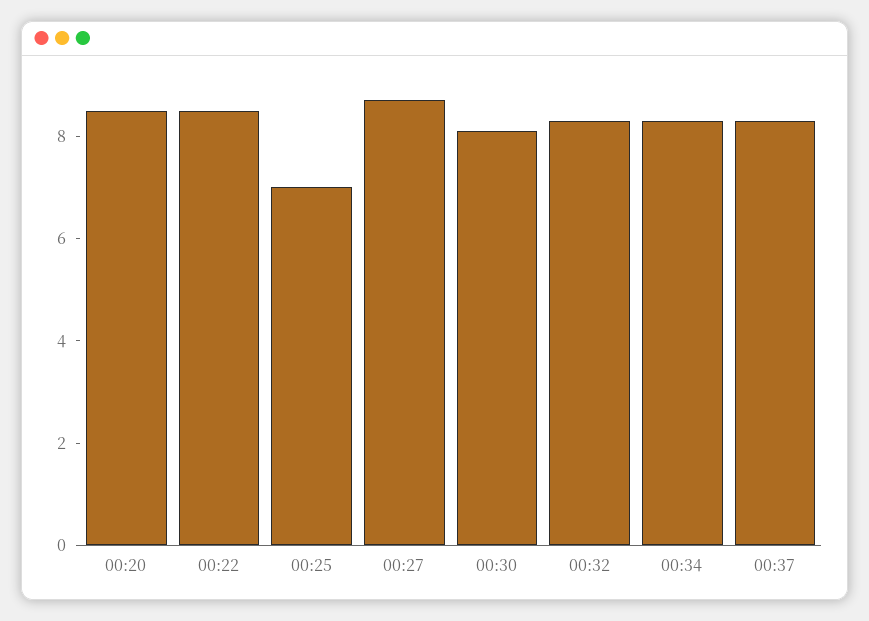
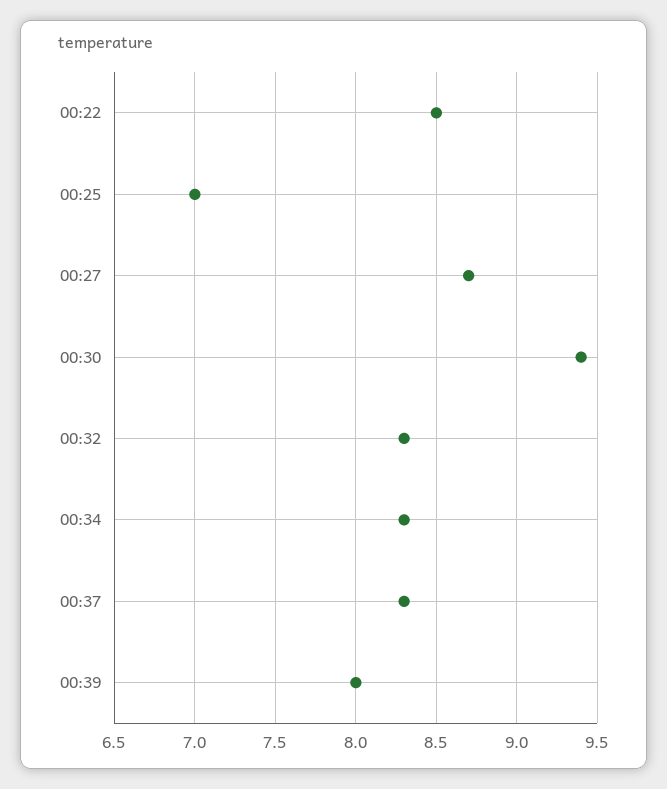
00:20: 8.5 -> none
00:30: 8 -> 9.4
00:39: none -> 8

